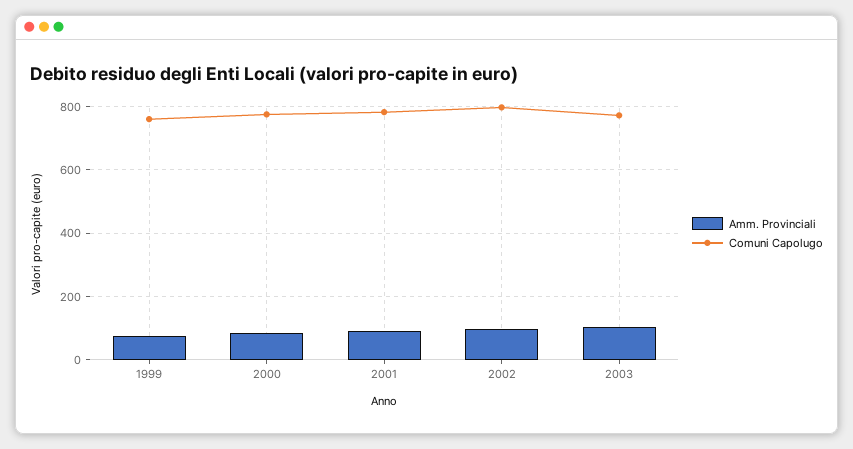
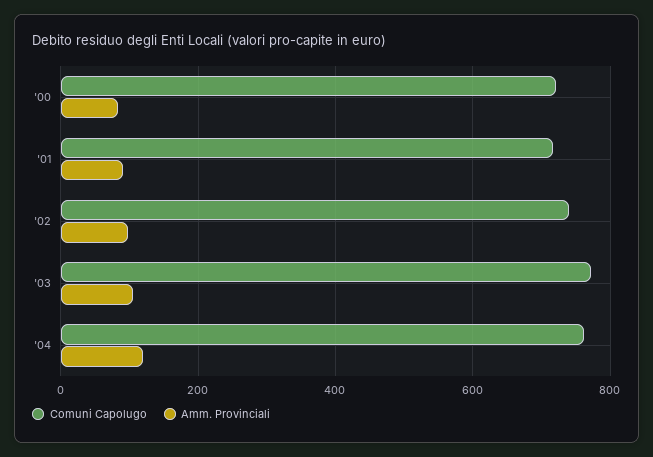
Amm. Provinciali, 1999: 80 -> none
Comuni Capolugo, 1999: 760 -> none
Comuni Capolugo, 2000: 780 -> 720
Comuni Capolugo, 2001: 780 -> 720
Comuni Capolugo, 2002: 800 -> 740
Comuni Capolugo, '04: none -> 760
Amm. Provinciali, '04: none -> 120

